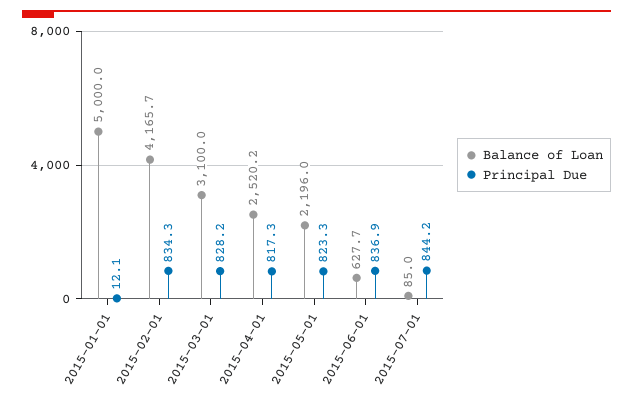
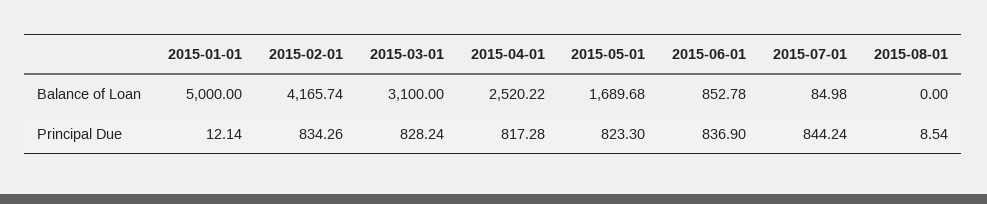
Balance of Loan, 2015-05-01: 2196 -> 1689.68
Balance of Loan, 2015-06-01: 627.7 -> 852.78
Balance of Loan, 2015-08-01: none -> 0
Principal Due, 2015-08-01: none -> 8.54

